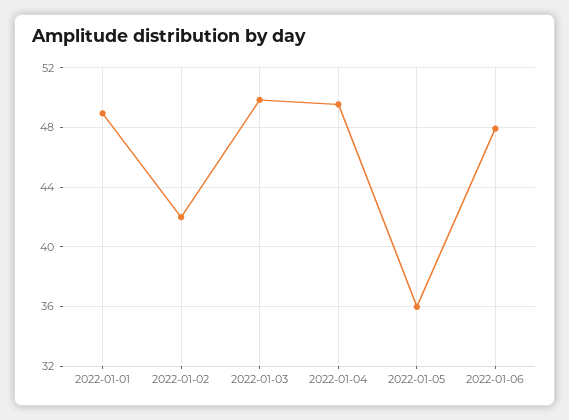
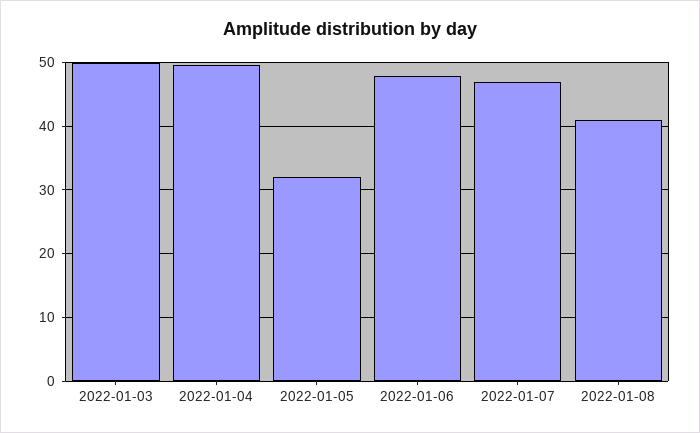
2022-01-01: 49 -> none
2022-01-02: 42 -> none
2022-01-05: 36 -> 32
2022-01-07: none -> 47
2022-01-08: none -> 41

